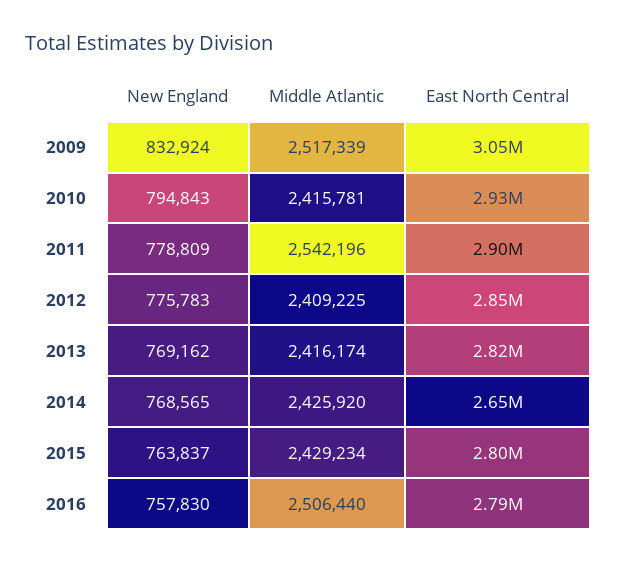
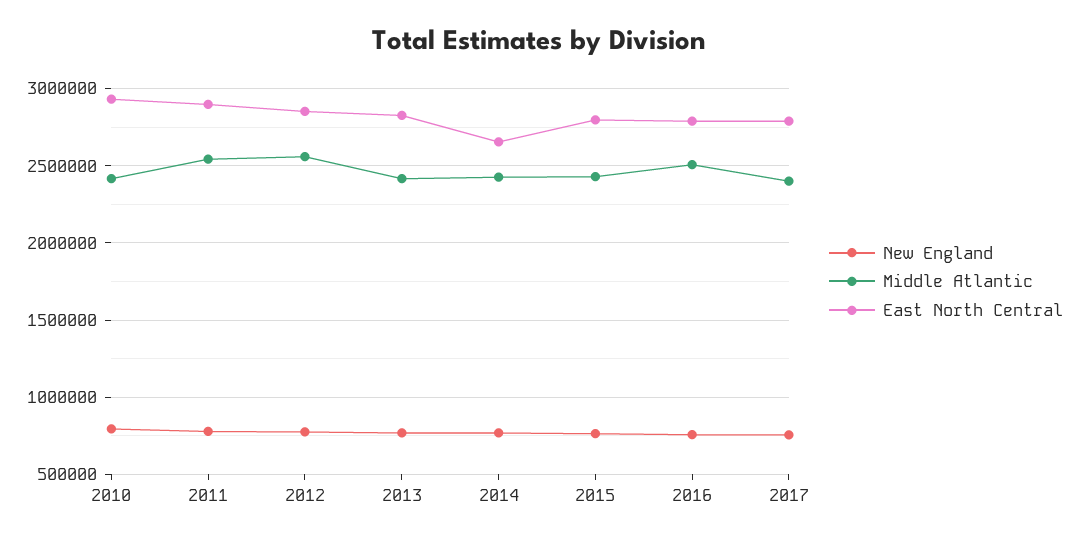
New England, 2009: 832924 -> none
Middle Atlantic, 2009: 2517339 -> none
East North Central, 2009: 3050000 -> none
Middle Atlantic, 2012: 2409225 -> 2550000
New England, 2017: none -> 750000
Middle Atlantic, 2017: none -> 2400000
East North Central, 2017: none -> 2800000

